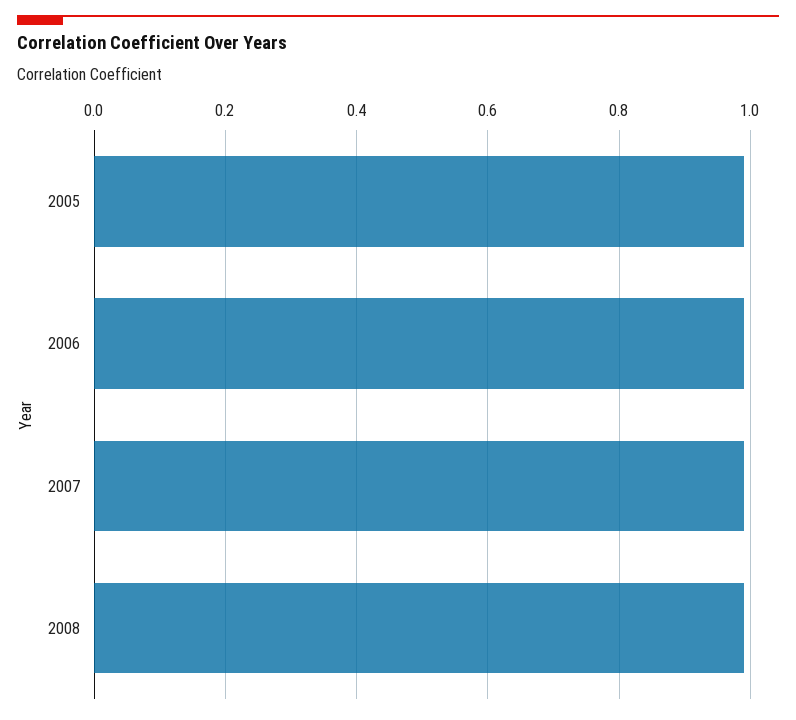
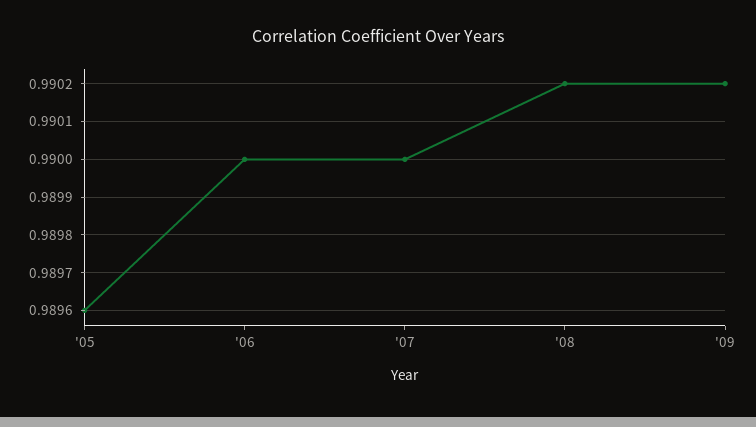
'09: none -> 0.9902

